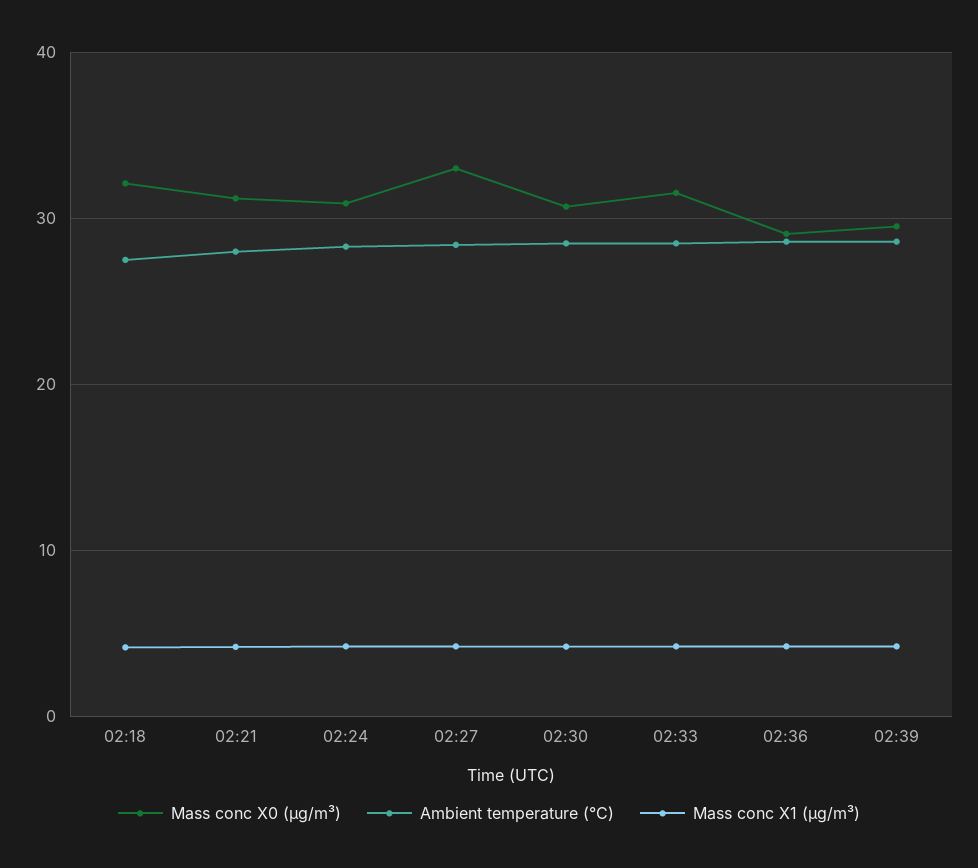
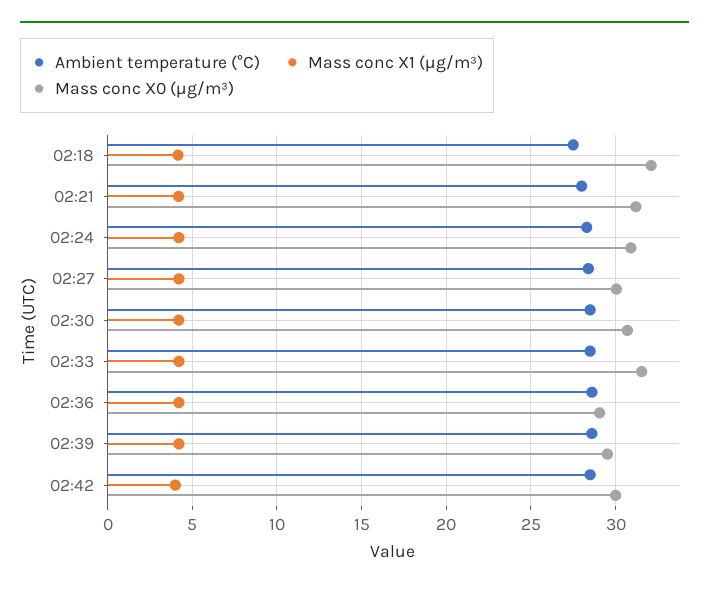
Mass conc X0 (μg/m³), 02:27: 33 -> 30
Ambient temperature (°C), 02:42: none -> 28.5
Mass conc X1 (μg/m³), 02:42: none -> 4
Mass conc X0 (μg/m³), 02:42: none -> 30

